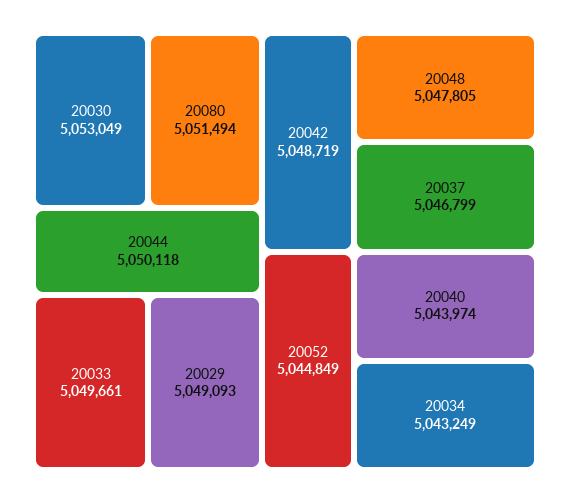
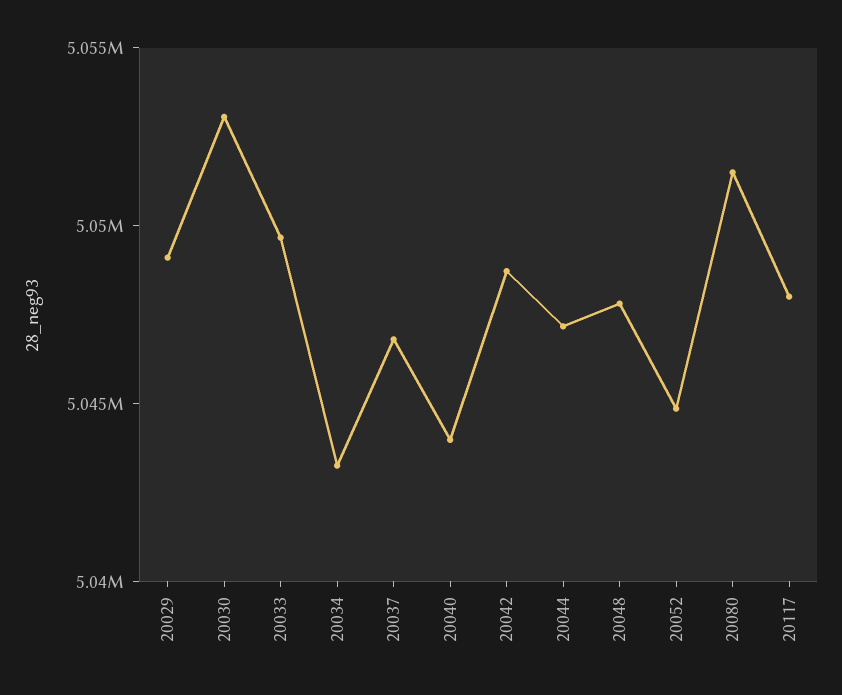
20044: 5050118 -> 5047000
20117: none -> 5048000

